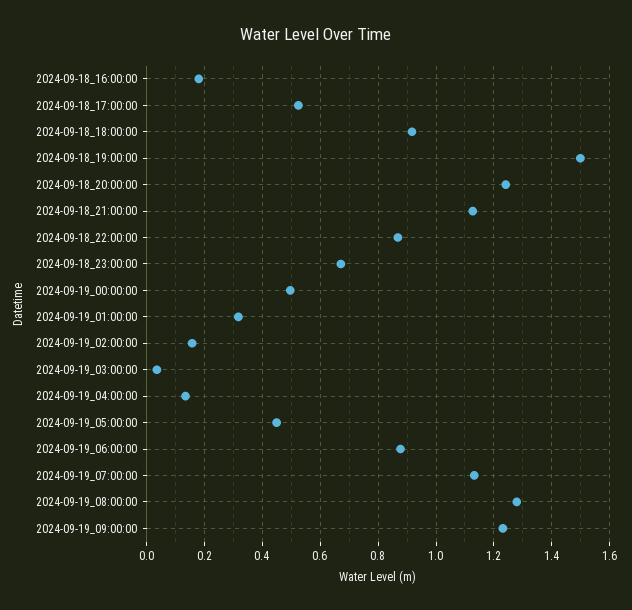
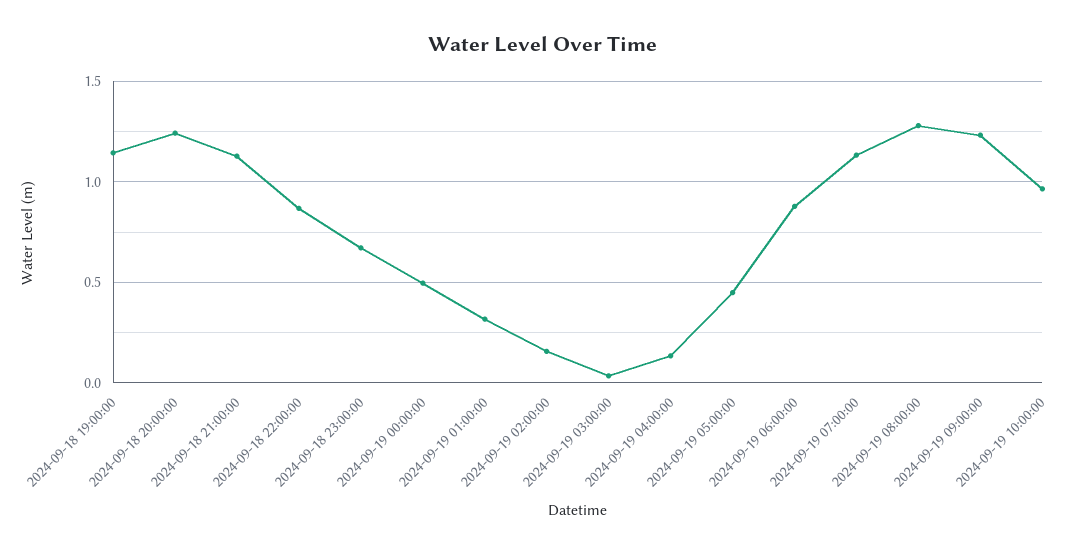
2024-09-18_16:00:00: 0.175 -> none
2024-09-18_17:00:00: 0.525 -> none
2024-09-18_18:00:00: 0.925 -> none
2024-09-18_19:00:00: 1.5 -> 1.15
2024-09-19 10:00:00: none -> 0.95

